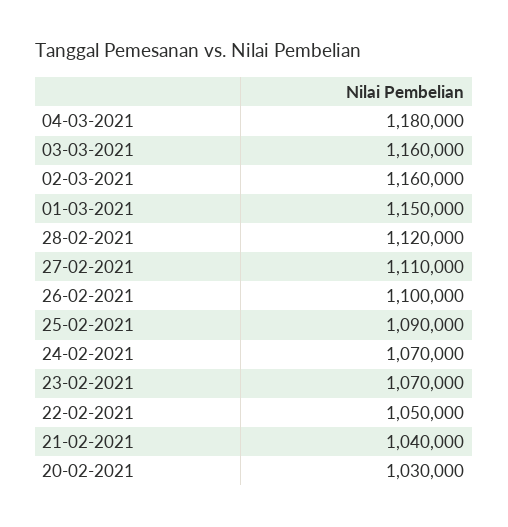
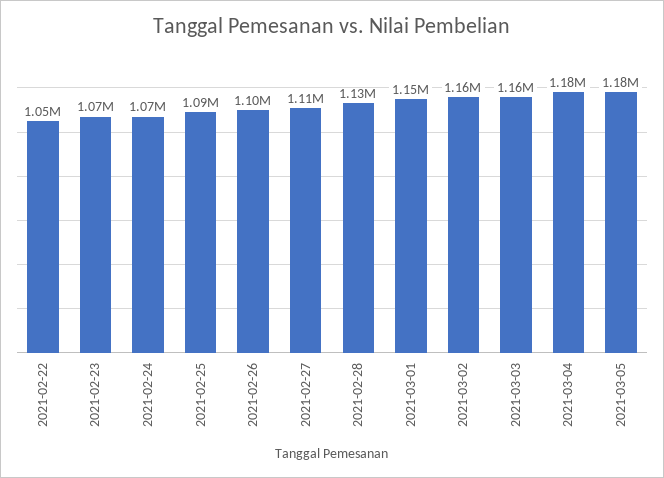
28-02-2021: 1120000 -> 1130000
21-02-2021: 1040000 -> none
20-02-2021: 1030000 -> none
2021-03-05: none -> 1180000

